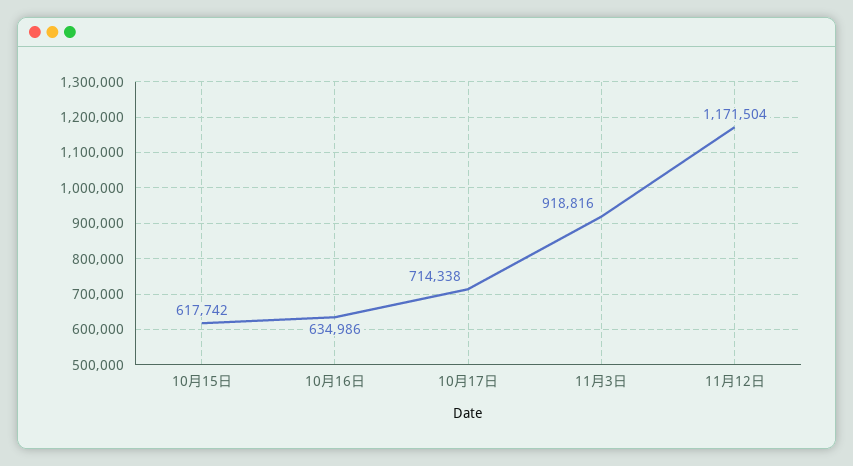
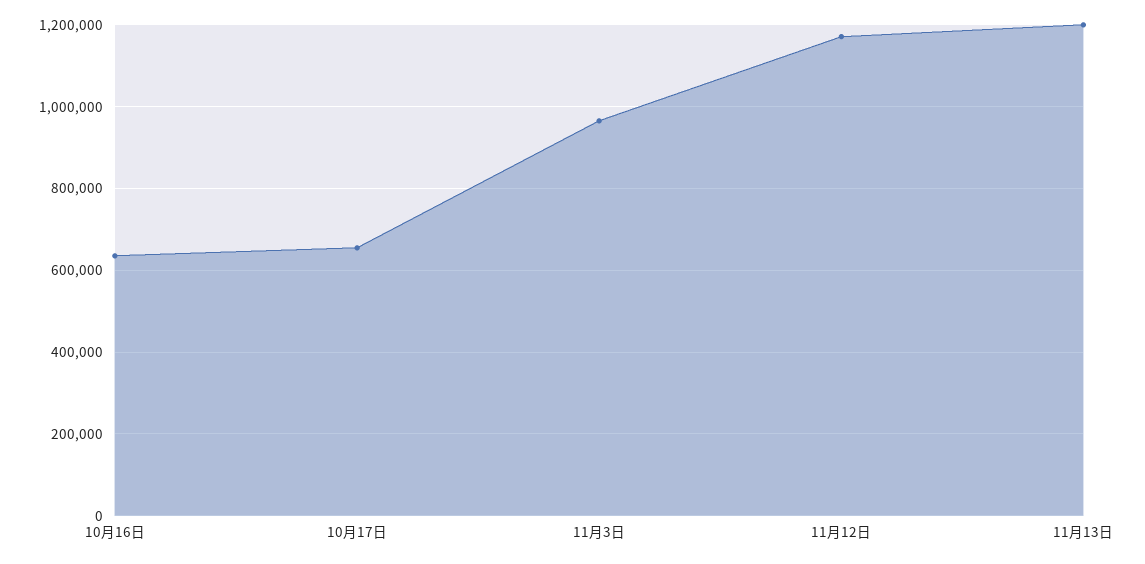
10月15日: 617742 -> none
10月17日: 714338 -> 660000
11月3日: 918816 -> 960000
11月13日: none -> 1200000

